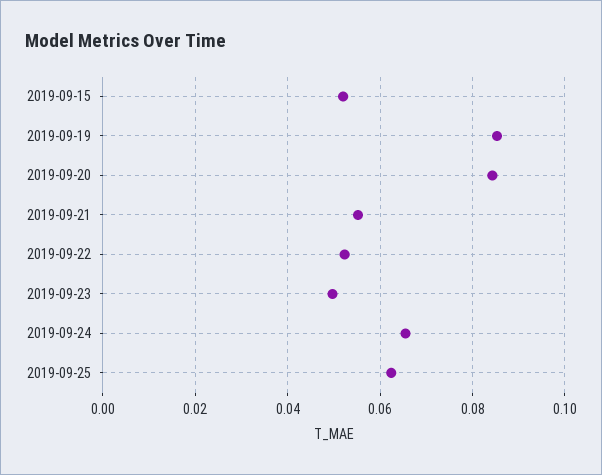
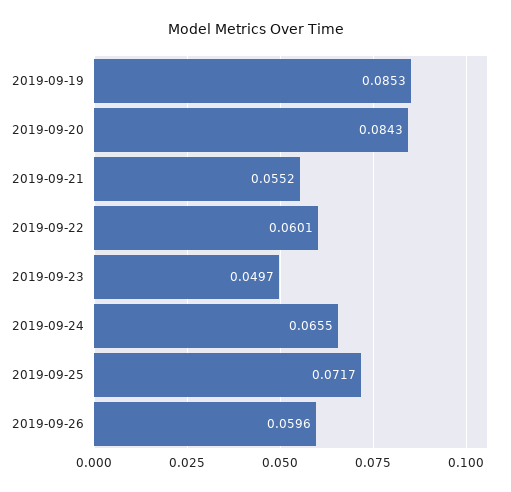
2019-09-15: 0.052 -> none
2019-09-22: 0.052 -> 0.0601
2019-09-25: 0.062 -> 0.0717
2019-09-26: none -> 0.0596

